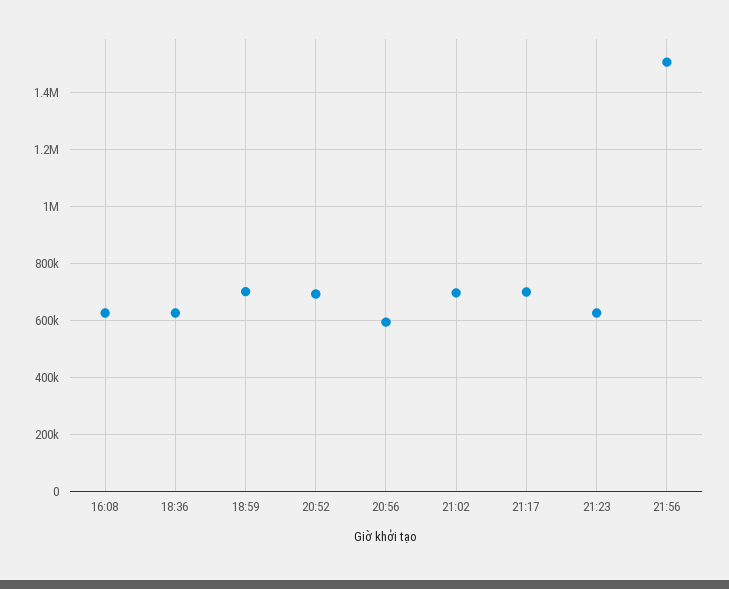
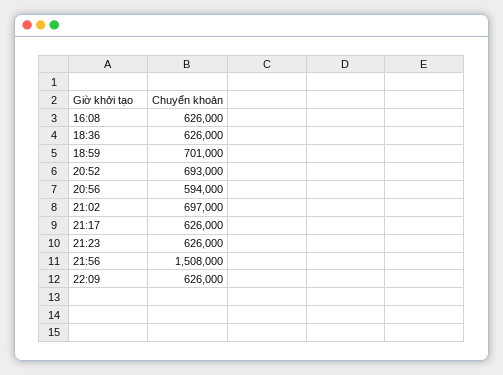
21:17: 700000 -> 626000
22:09: none -> 626000

